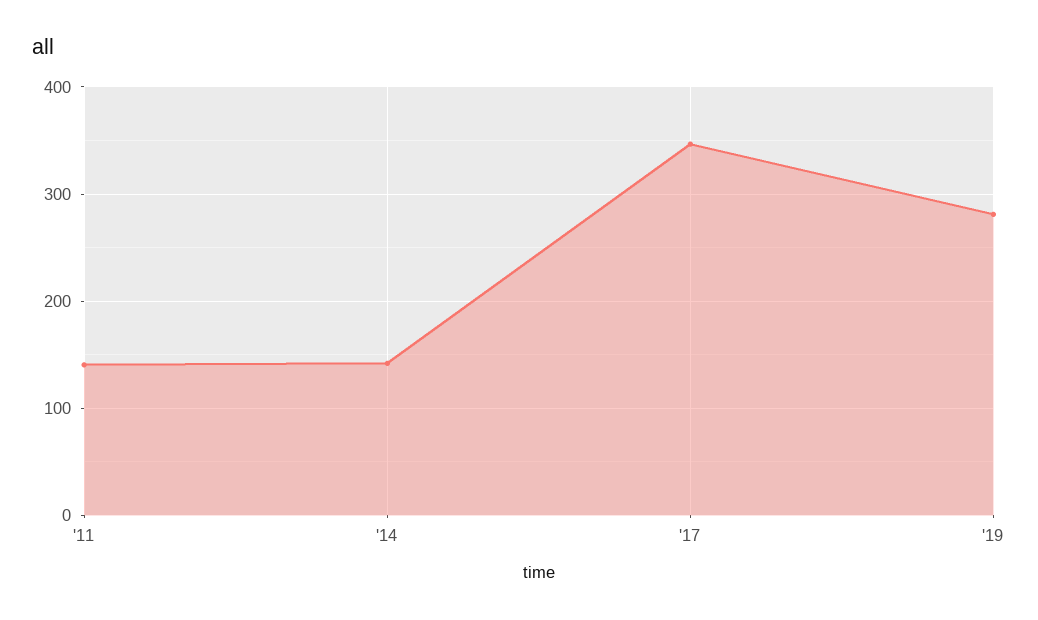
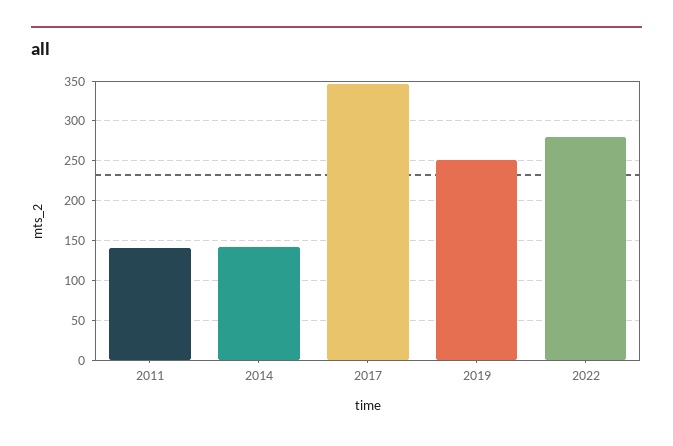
'19: 280 -> 250
2022: none -> 280

